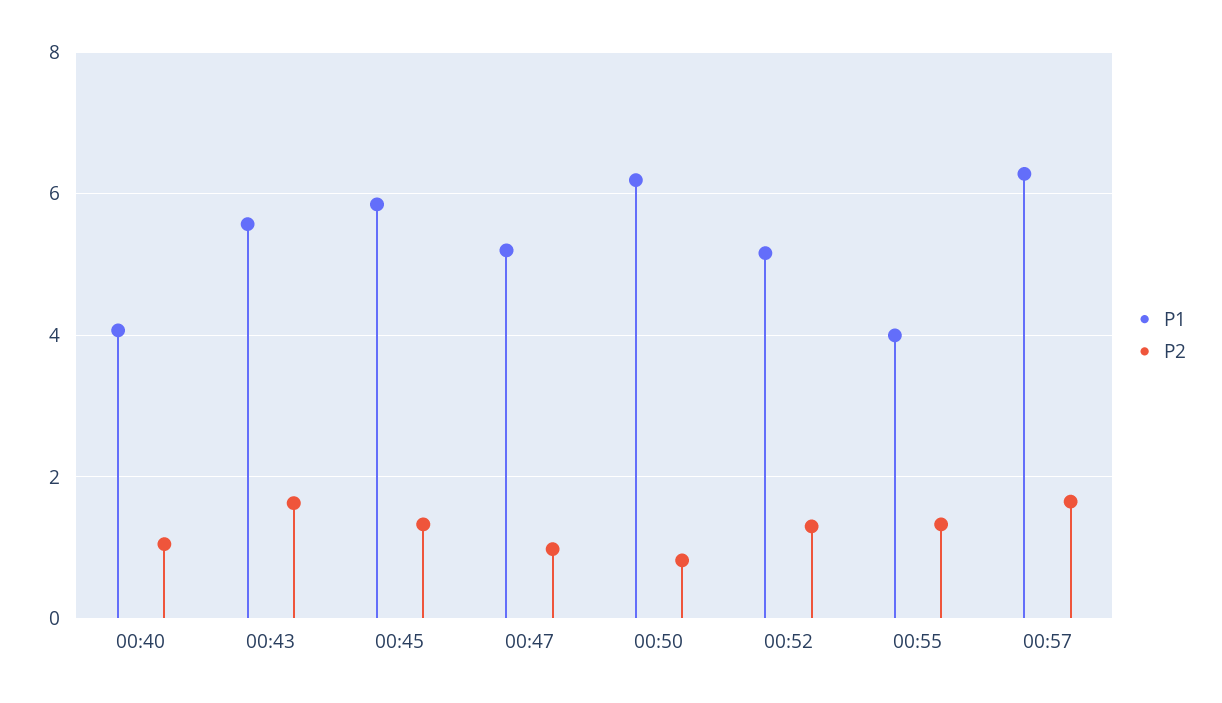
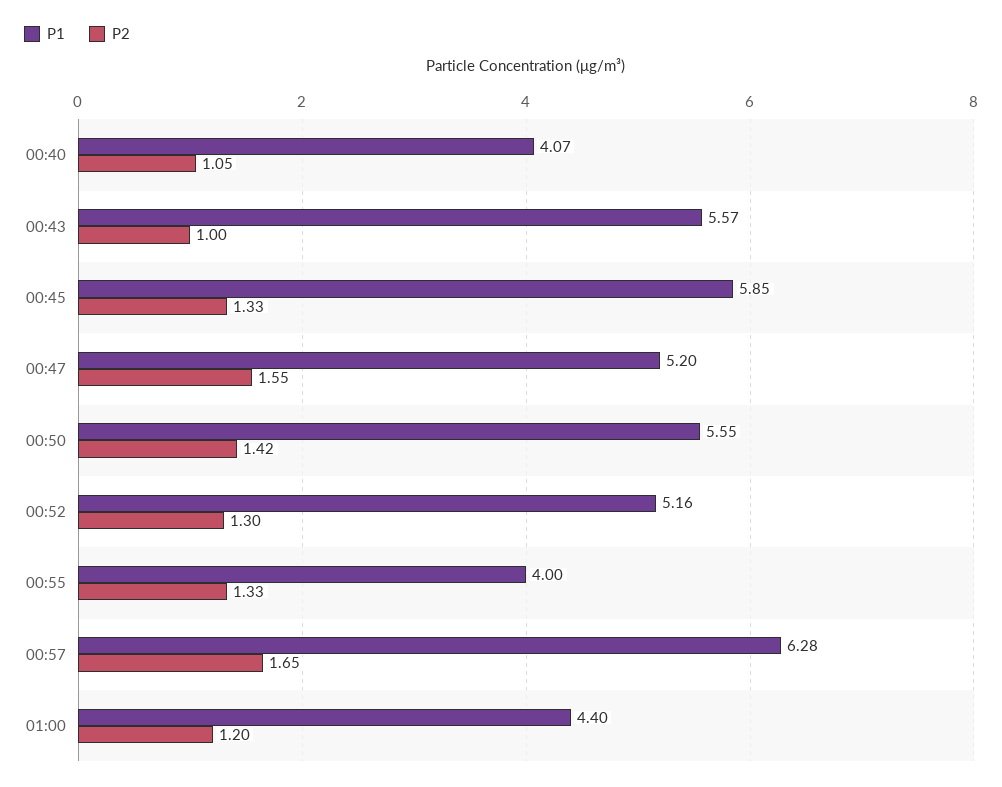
P2, 00:43: 1.6 -> 1
P2, 00:47: 1 -> 1.55
P1, 00:50: 6.2 -> 5.55
P2, 00:50: 0.8 -> 1.42
P1, 01:00: none -> 4.4
P2, 01:00: none -> 1.2

